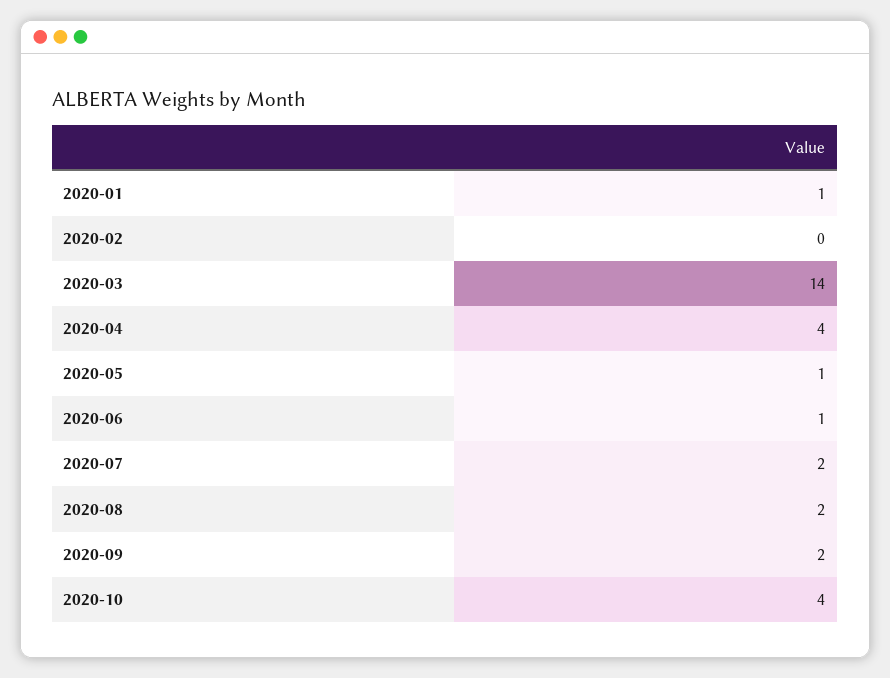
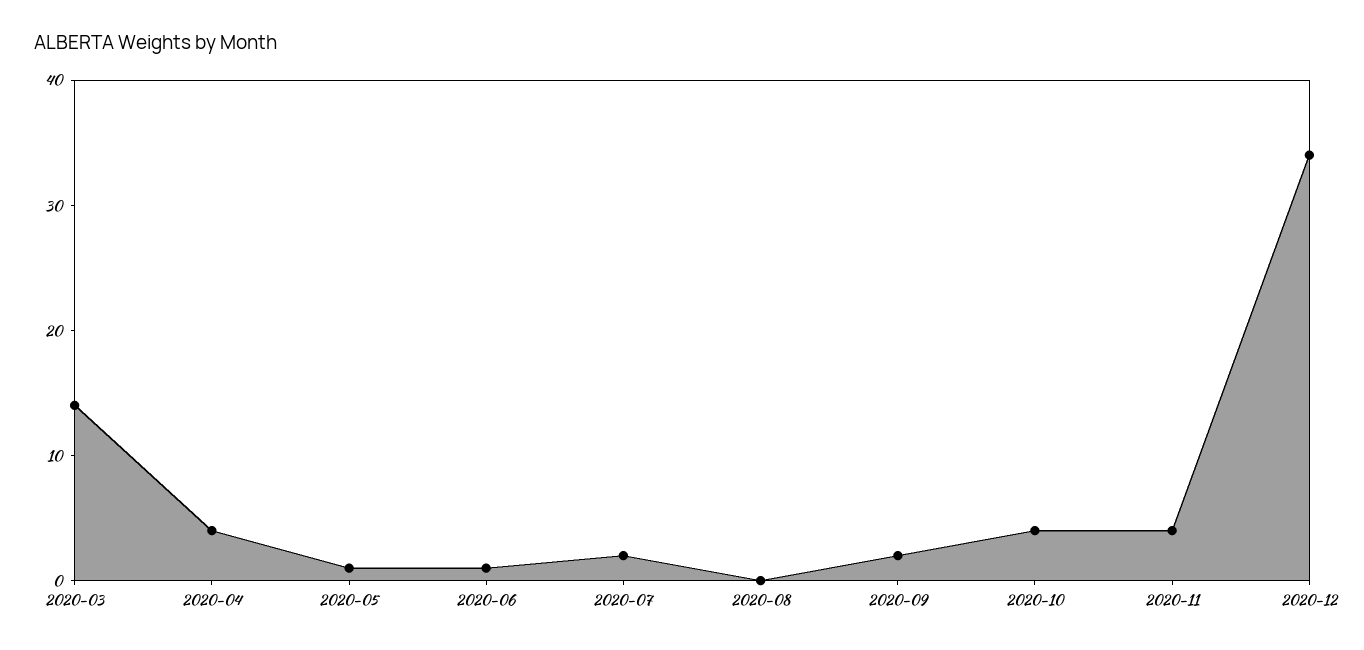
2020-01: 1 -> none
2020-02: 0 -> none
2020-08: 2 -> 0
2020-11: none -> 4
2020-12: none -> 34

